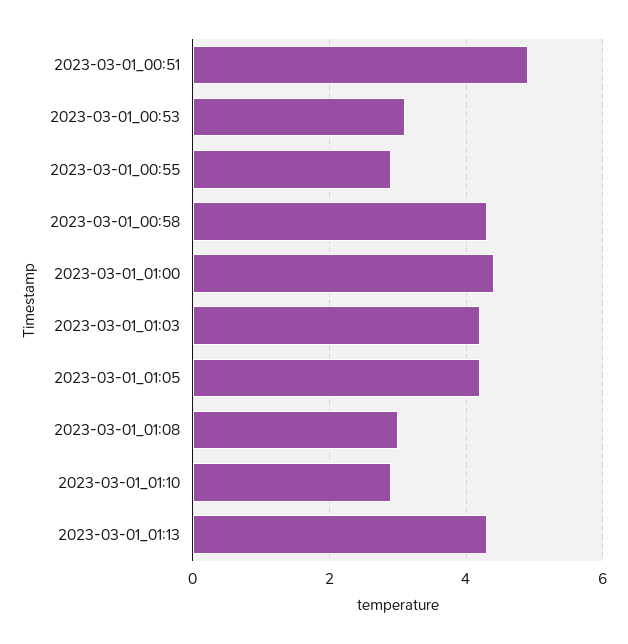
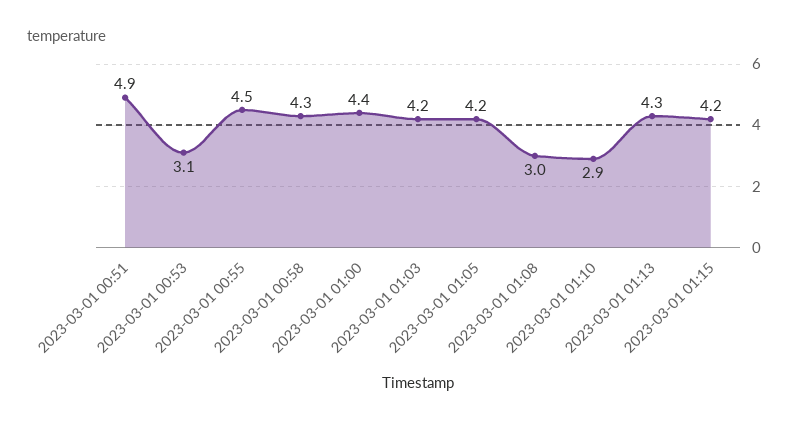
2023-03-01_00:55: 3 -> 4.5
2023-03-01 01:15: none -> 4.2

